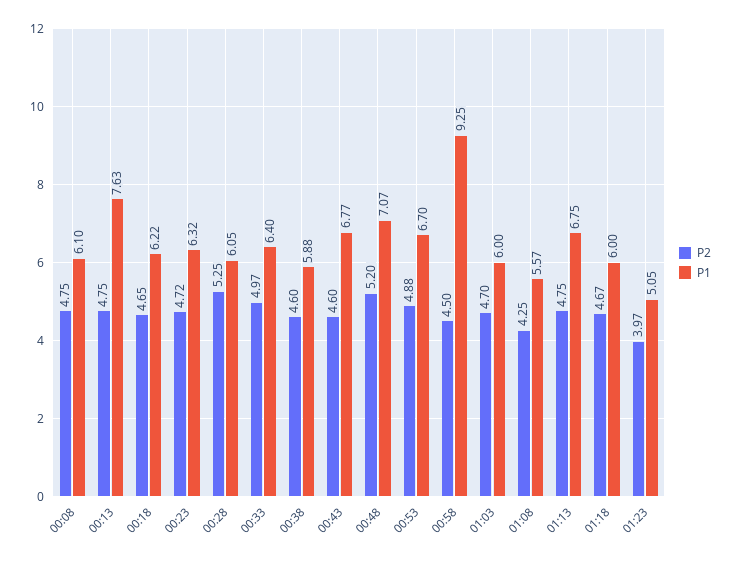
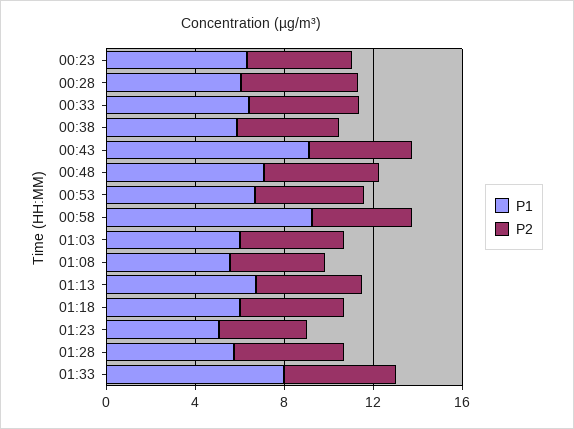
P2, 00:08: 4.75 -> none
P1, 00:08: 6.1 -> none
P2, 00:13: 4.75 -> none
P1, 00:13: 7.63 -> none
P2, 00:18: 4.65 -> none
P1, 00:18: 6.22 -> none
P1, 00:43: 6.77 -> 9
P1, 01:28: none -> 6
P2, 01:28: none -> 5
P1, 01:33: none -> 8
P2, 01:33: none -> 5

